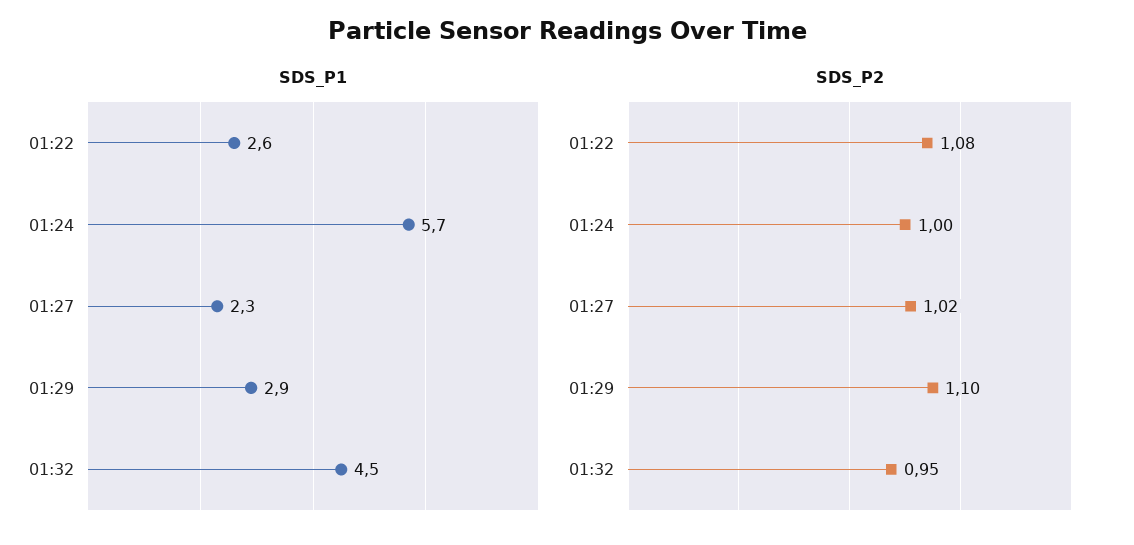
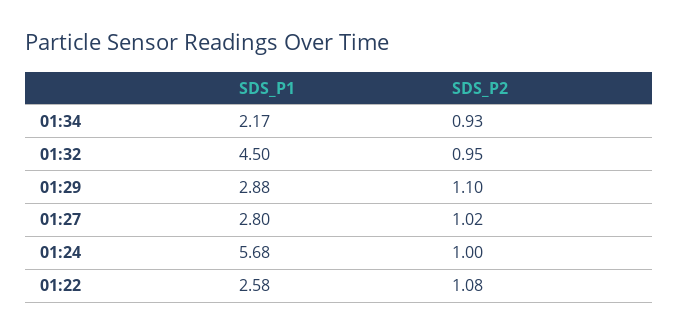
SDS_P1, 01:27: 2.3 -> 2.8
SDS_P1, 01:34: none -> 2.17
SDS_P2, 01:34: none -> 0.93

